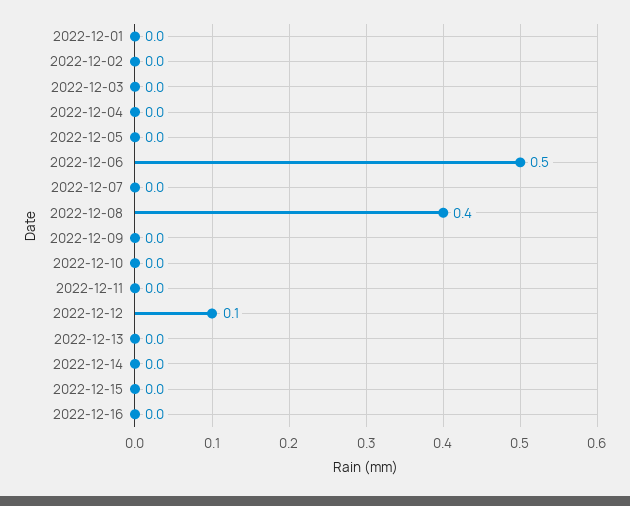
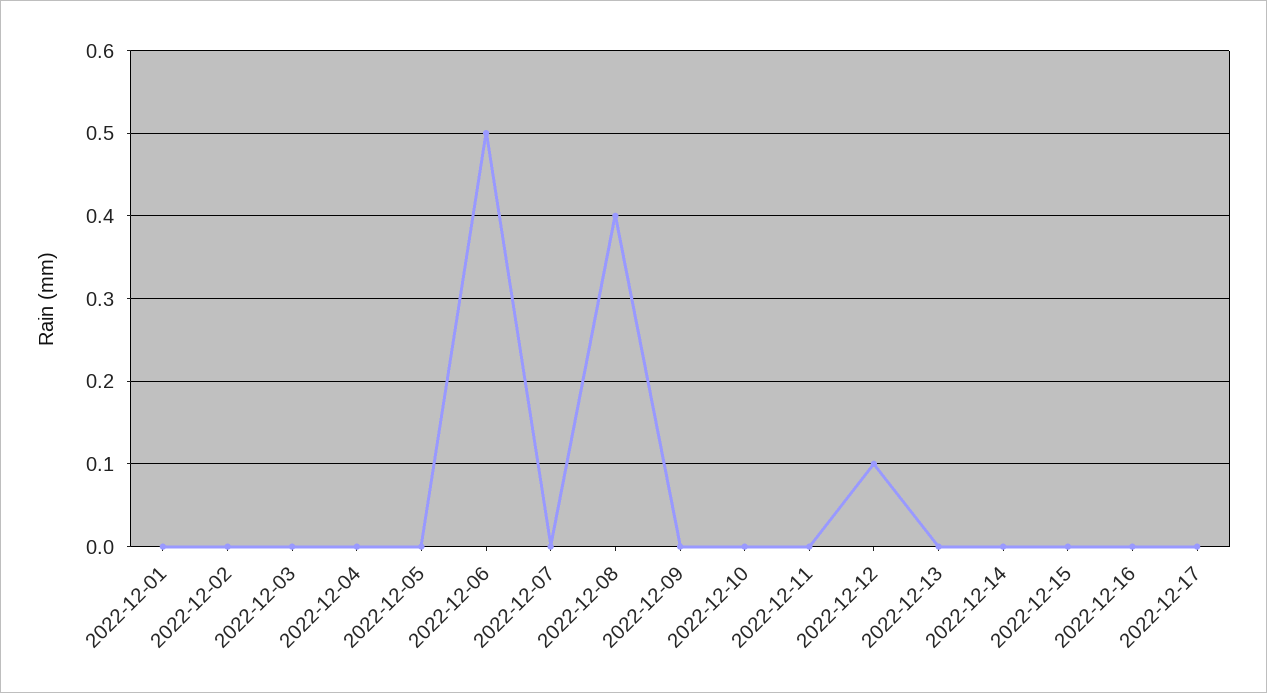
2022-12-17: none -> 0

